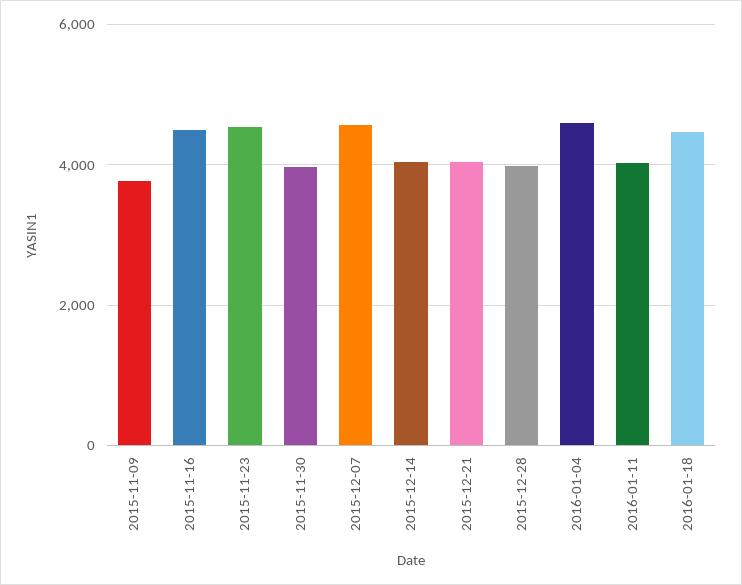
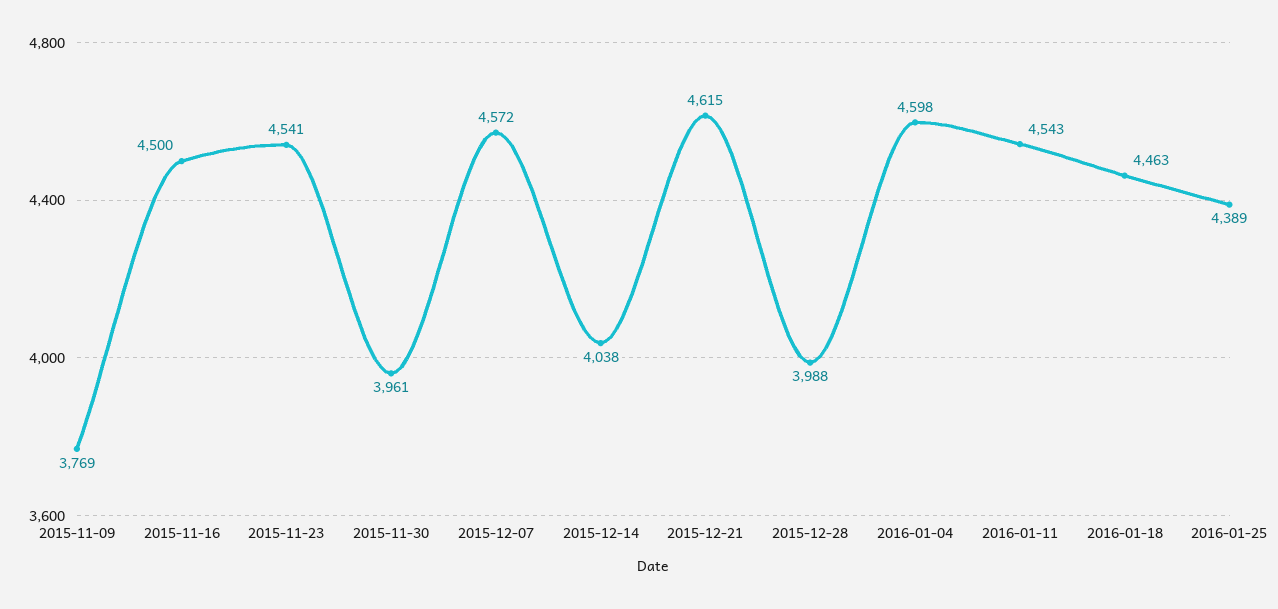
2015-12-21: 4000 -> 4615
2016-01-11: 4000 -> 4543
2016-01-25: none -> 4389

